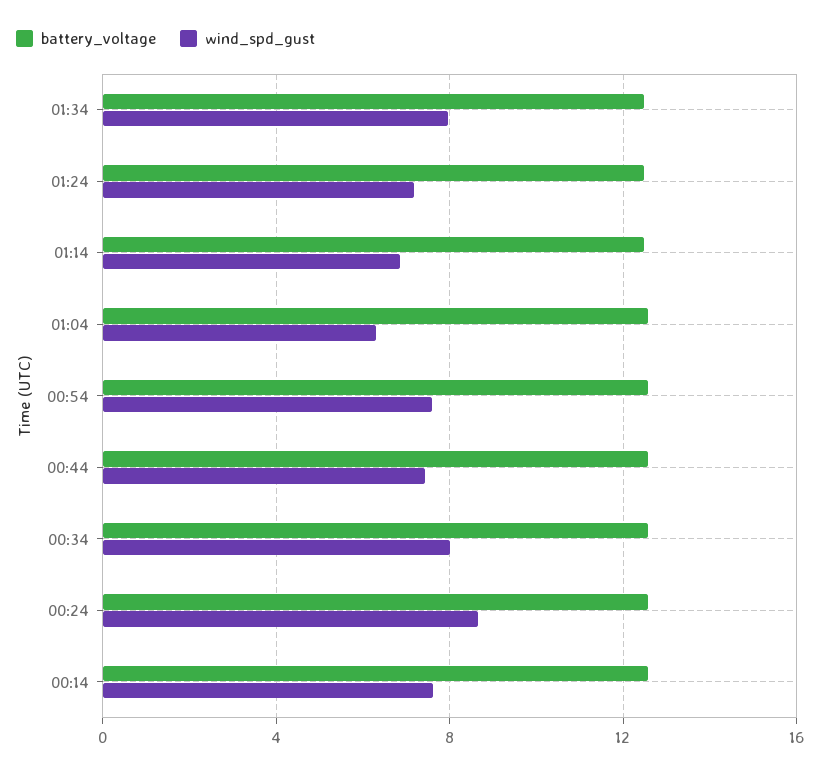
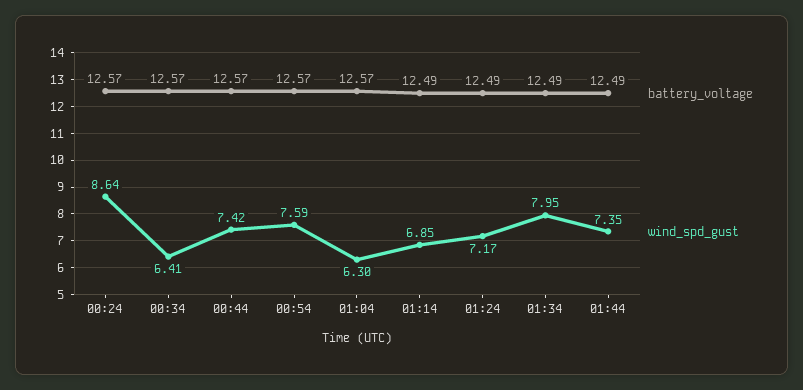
wind_spd_gust, 00:34: 8 -> 6.41
battery_voltage, 00:14: 12.5 -> none
wind_spd_gust, 00:14: 7.5 -> none
battery_voltage, 01:44: none -> 12.49
wind_spd_gust, 01:44: none -> 7.35

